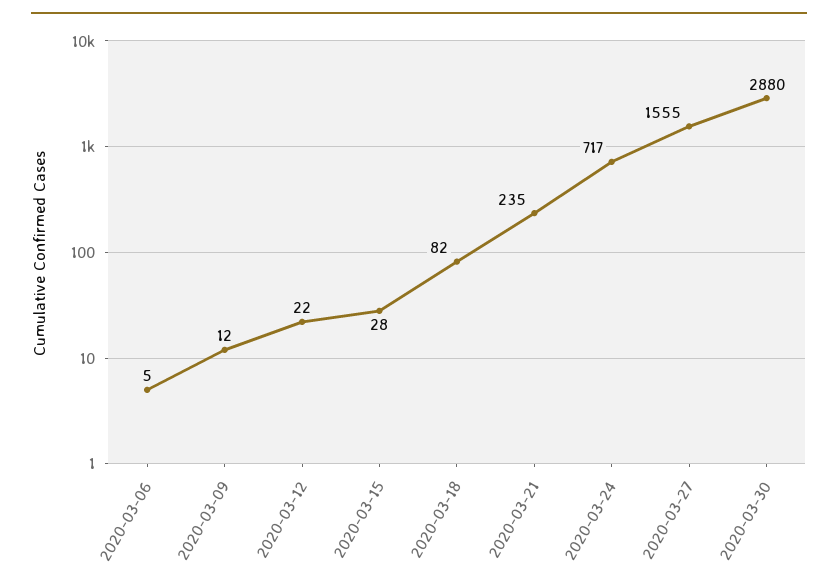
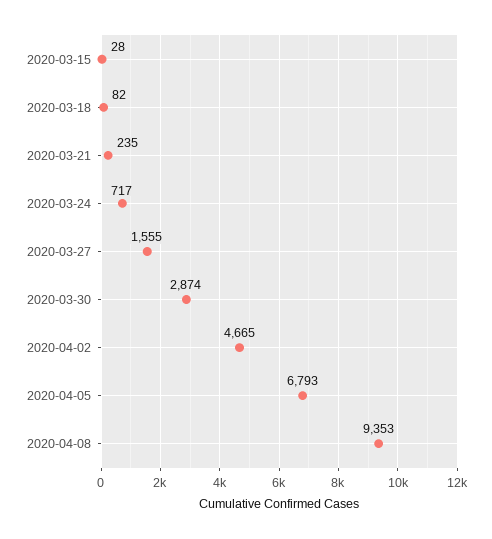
2020-03-06: 5 -> none
2020-03-09: 12 -> none
2020-03-12: 22 -> none
2020-03-30: 2880 -> 2874
2020-04-02: none -> 4665
2020-04-05: none -> 6793
2020-04-08: none -> 9353

